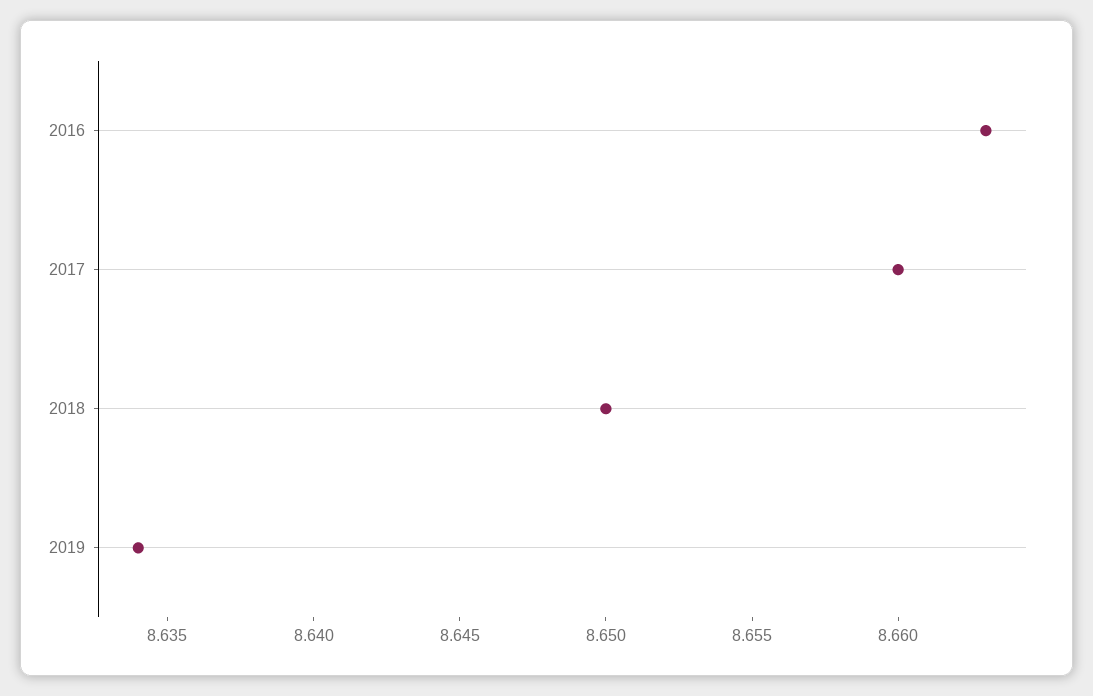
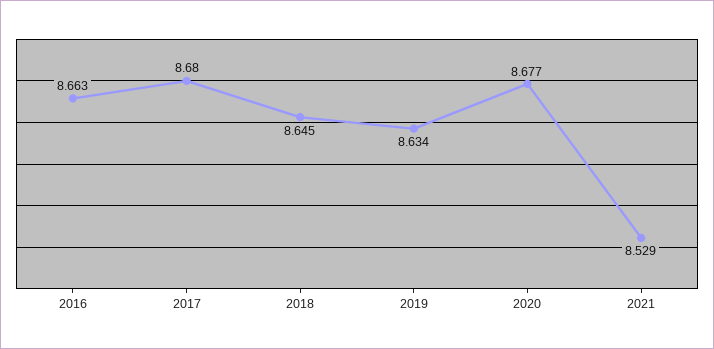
2017: 8.66 -> 8.68
2018: 8.65 -> 8.645
2020: none -> 8.677
2021: none -> 8.529

